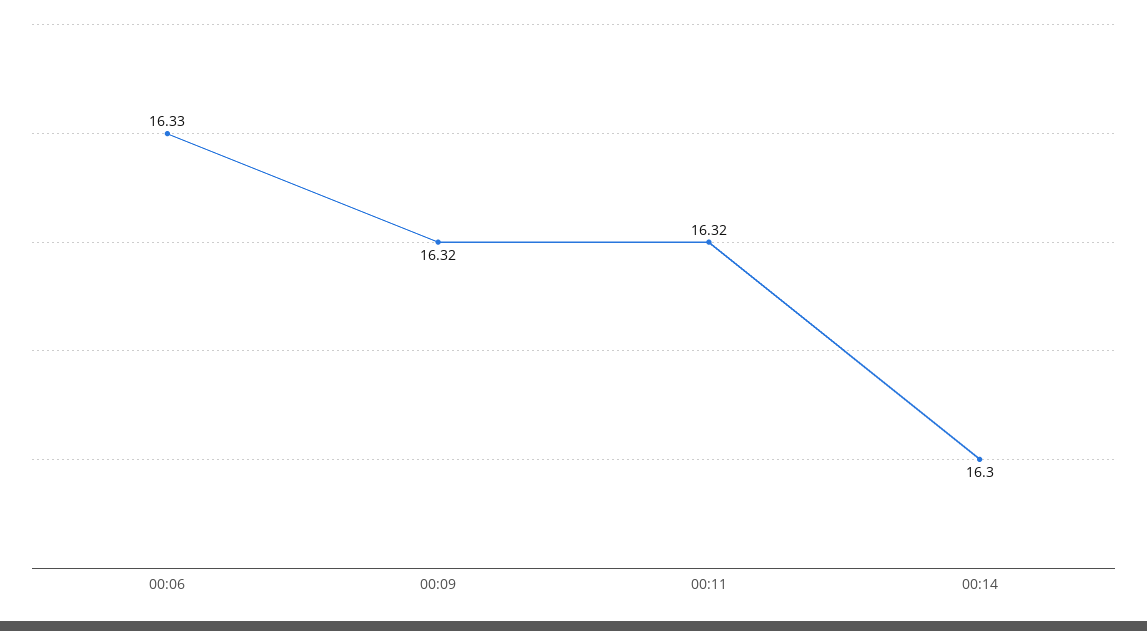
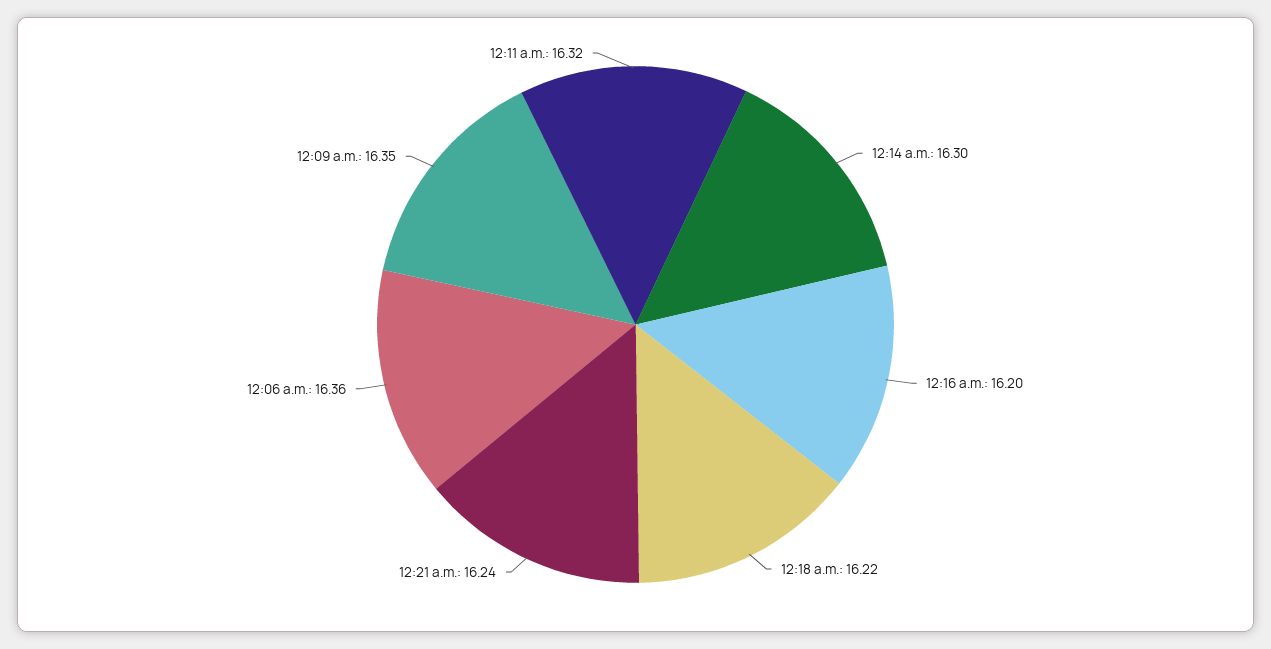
00:06: 16.33 -> 16.36
00:09: 16.32 -> 16.35
12:16 a.m.: none -> 16.2
12:18 a.m.: none -> 16.22
12:21 a.m.: none -> 16.24

